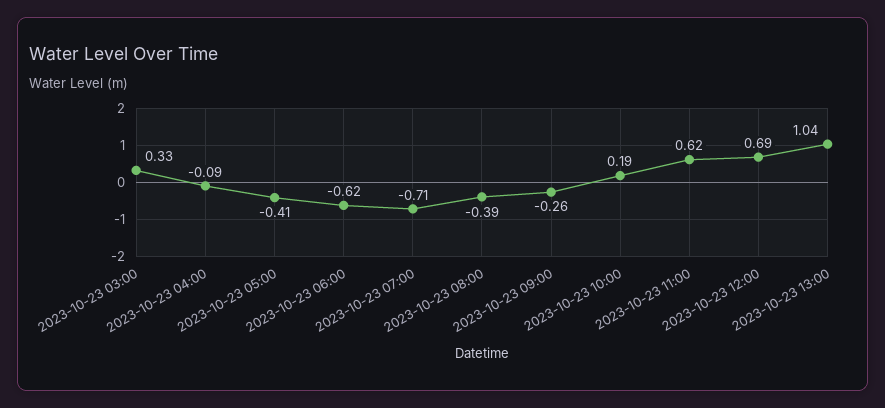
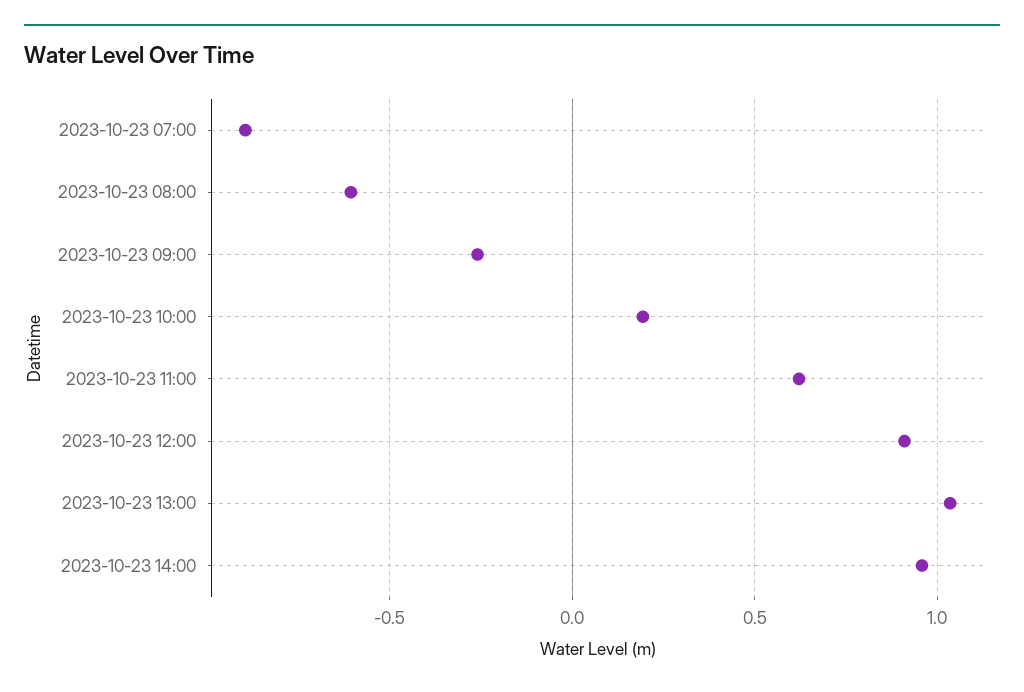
2023-10-23 03:00: 0.33 -> none
2023-10-23 04:00: -0.09 -> none
2023-10-23 05:00: -0.41 -> none
2023-10-23 06:00: -0.62 -> none
2023-10-23 07:00: -0.71 -> -0.9
2023-10-23 08:00: -0.39 -> -0.6
2023-10-23 12:00: 0.69 -> 0.9
2023-10-23 14:00: none -> 0.95

